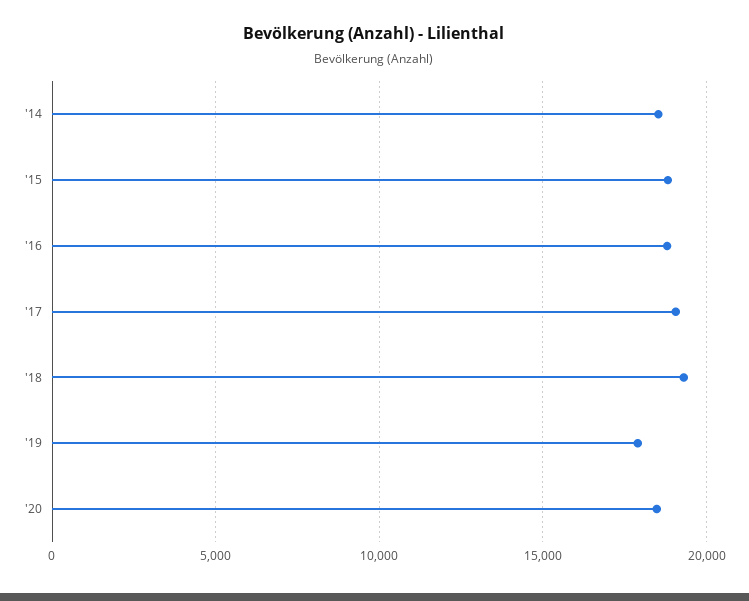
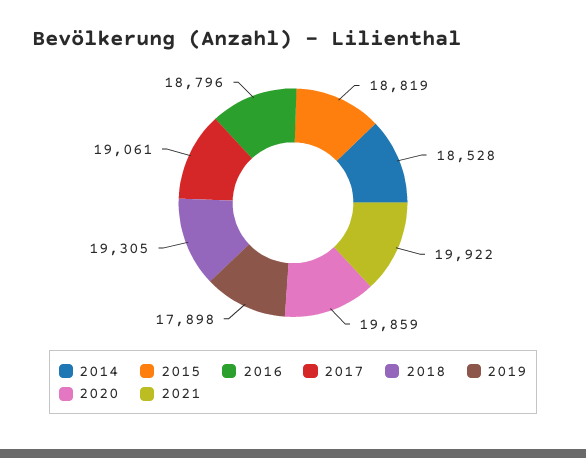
'20: 18500 -> 19859
2021: none -> 19922

